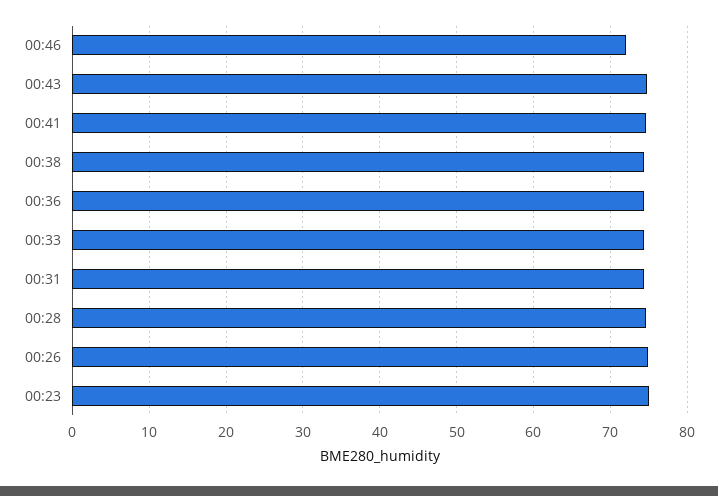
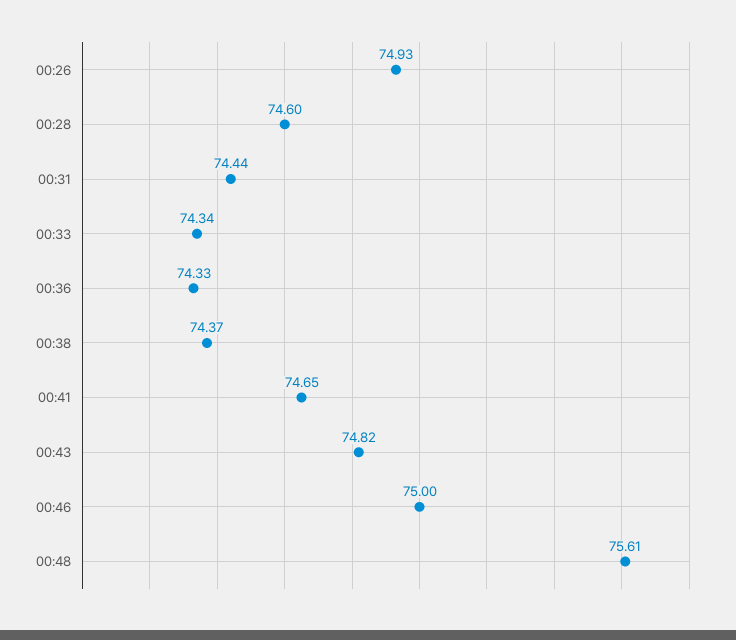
00:46: 72 -> 75
00:23: 75 -> none
00:48: none -> 75.61

